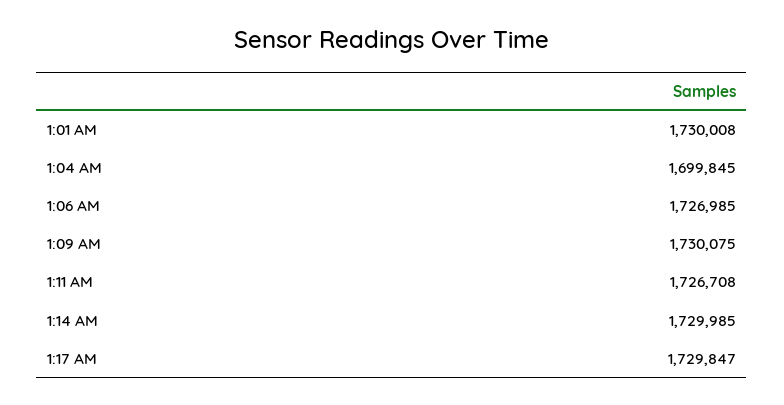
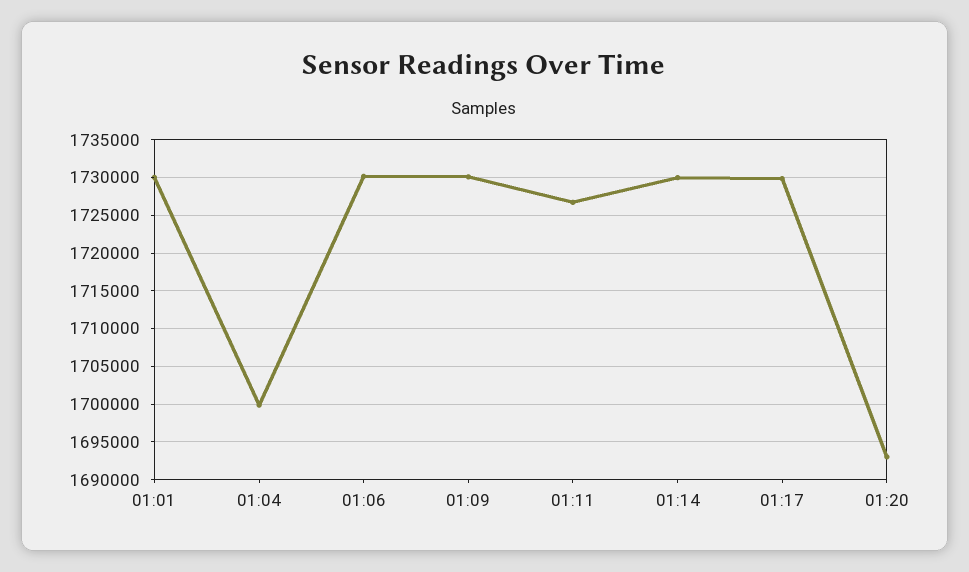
1:06 AM: 1726985 -> 1730000
01:20: none -> 1693000

